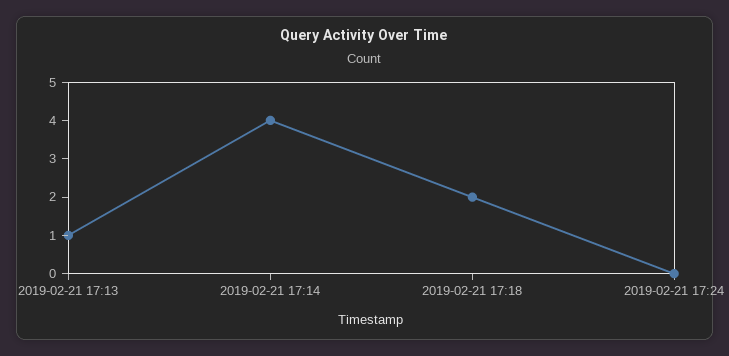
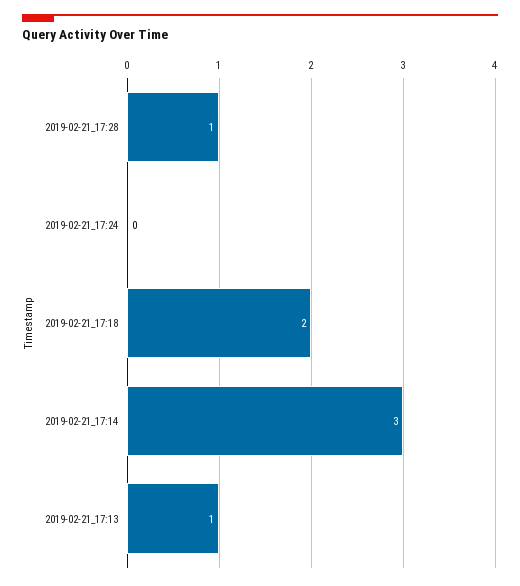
2019-02-21 17:14: 4 -> 3
2019-02-21_17:28: none -> 1

